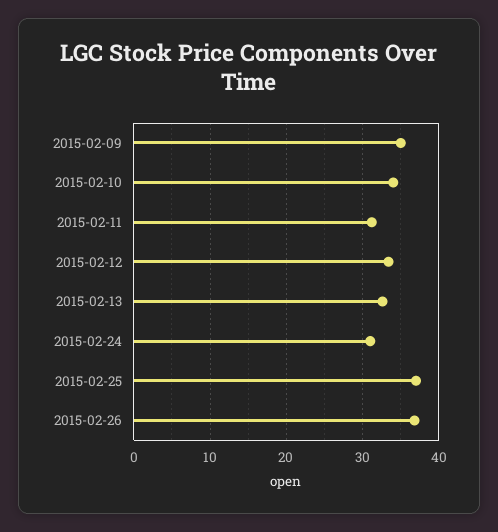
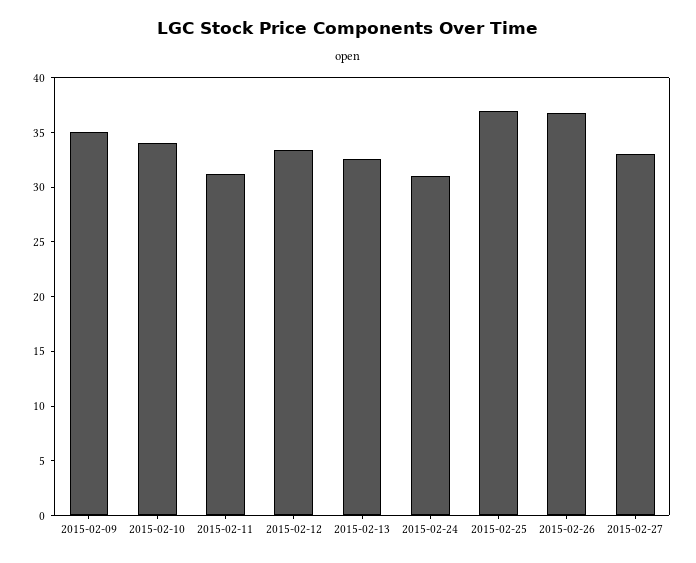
2015-02-27: none -> 33

